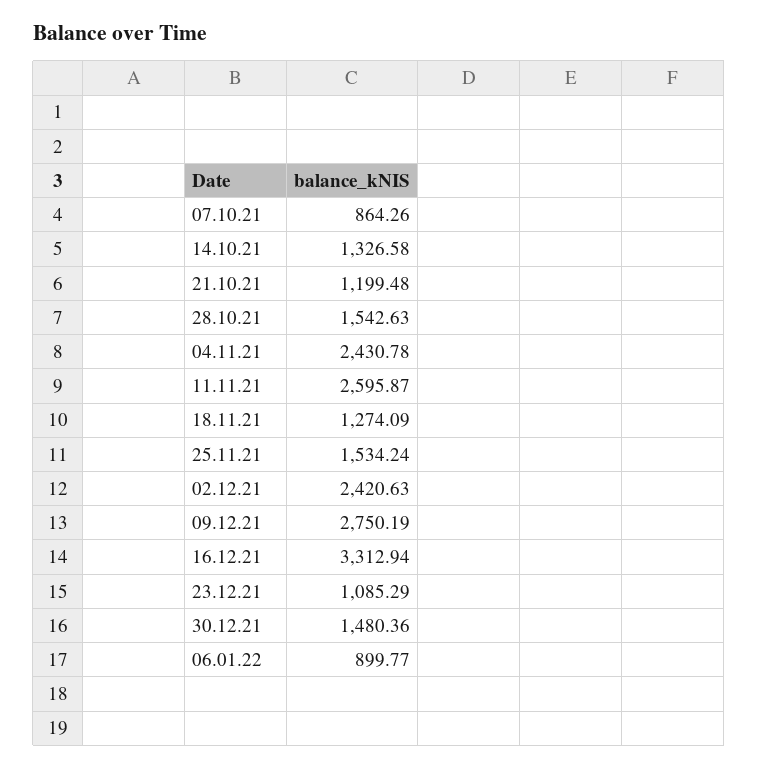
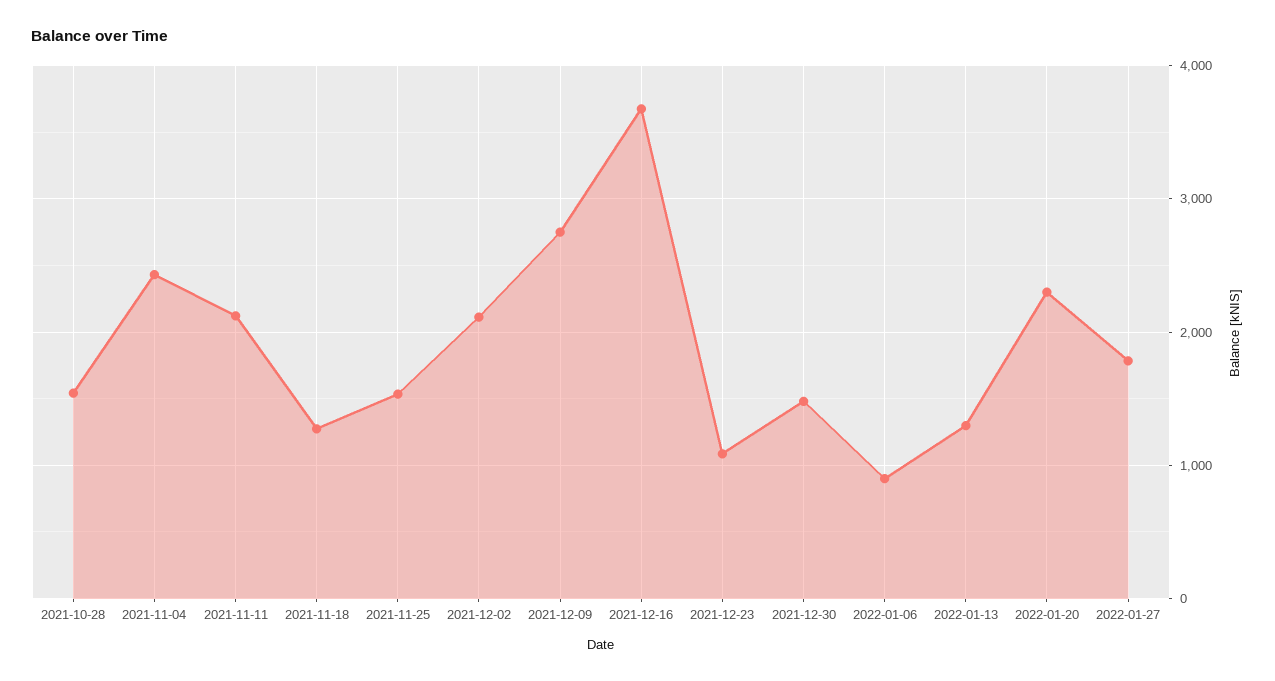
07.10.21: 864.26 -> none
14.10.21: 1326.58 -> none
21.10.21: 1199.48 -> none
11.11.21: 2595.87 -> 2100
02.12.21: 2420.63 -> 2100
16.12.21: 3312.94 -> 3700
2022-01-13: none -> 1300
2022-01-20: none -> 2300
2022-01-27: none -> 1800

